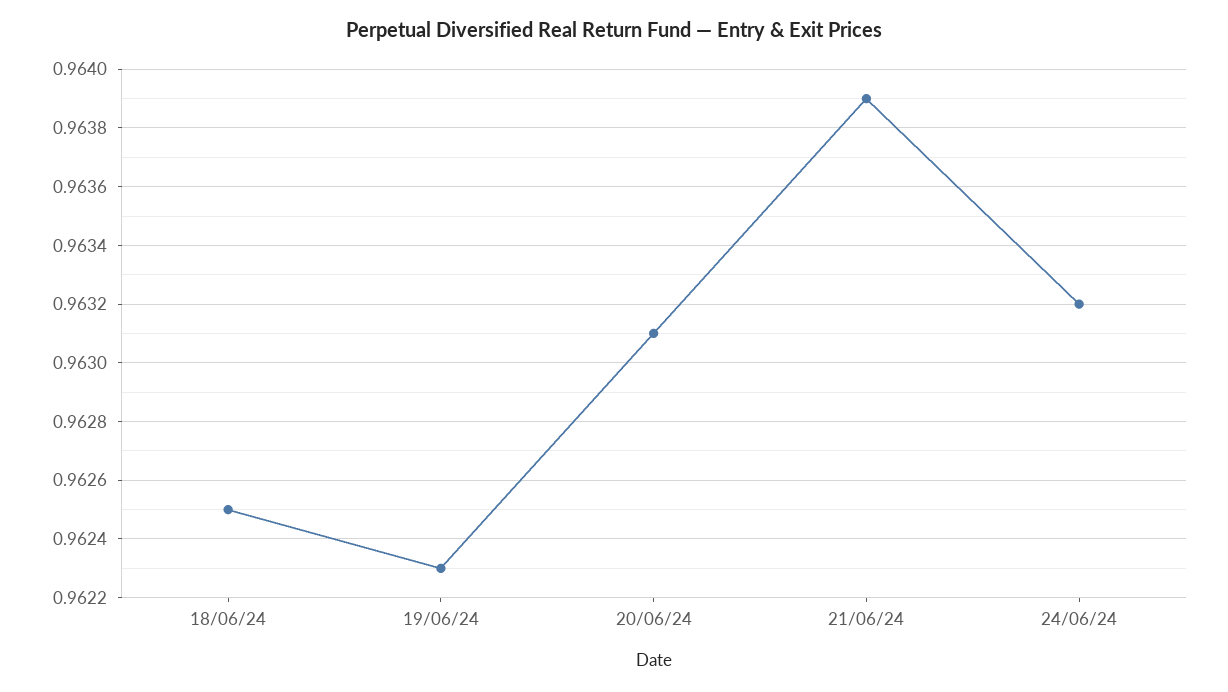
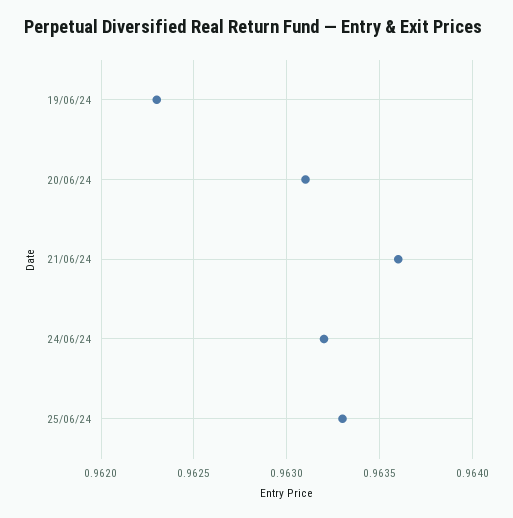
18/06/24: 0.9625 -> none
21/06/24: 0.9639 -> 0.9636
25/06/24: none -> 0.9633

